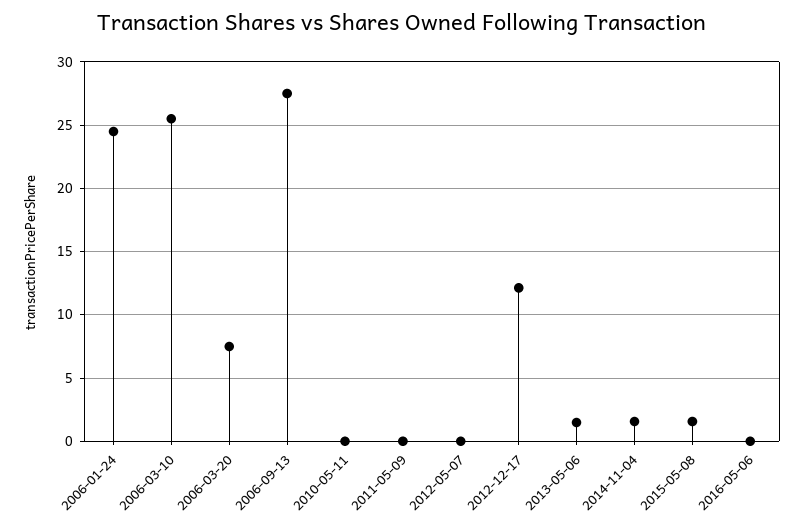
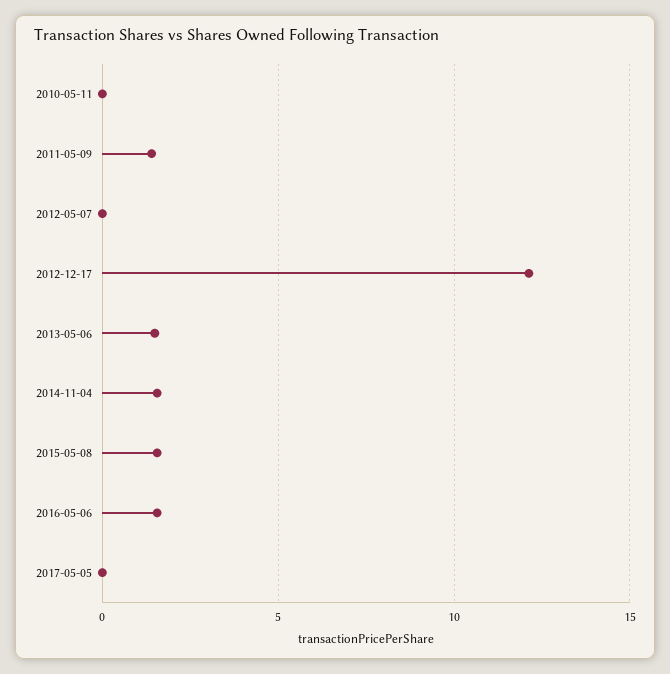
2006-01-24: 24.5 -> none
2006-03-10: 25.5 -> none
2006-03-20: 7.5 -> none
2006-09-13: 27.5 -> none
2011-05-09: 0 -> 1.5
2016-05-06: 0 -> 1.5
2017-05-05: none -> 0

